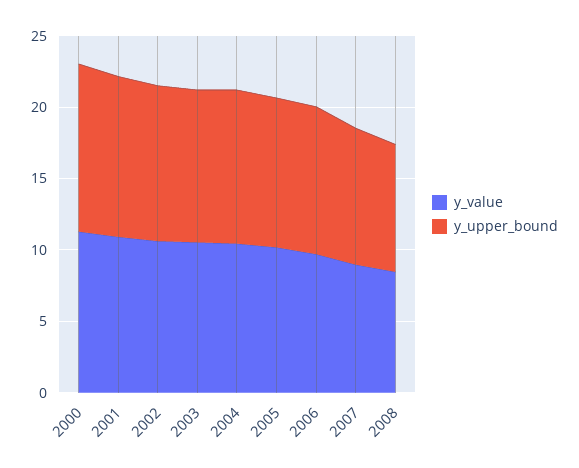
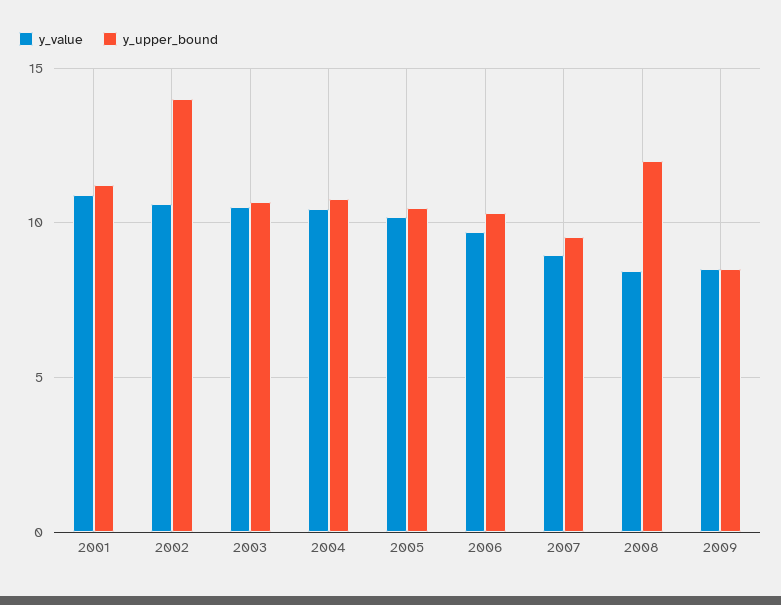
y_value, 2000: 11 -> none
y_upper_bound, 2000: 12 -> none
y_upper_bound, 2002: 11 -> 14
y_upper_bound, 2008: 9 -> 12
y_value, 2009: none -> 8.5
y_upper_bound, 2009: none -> 8.5

